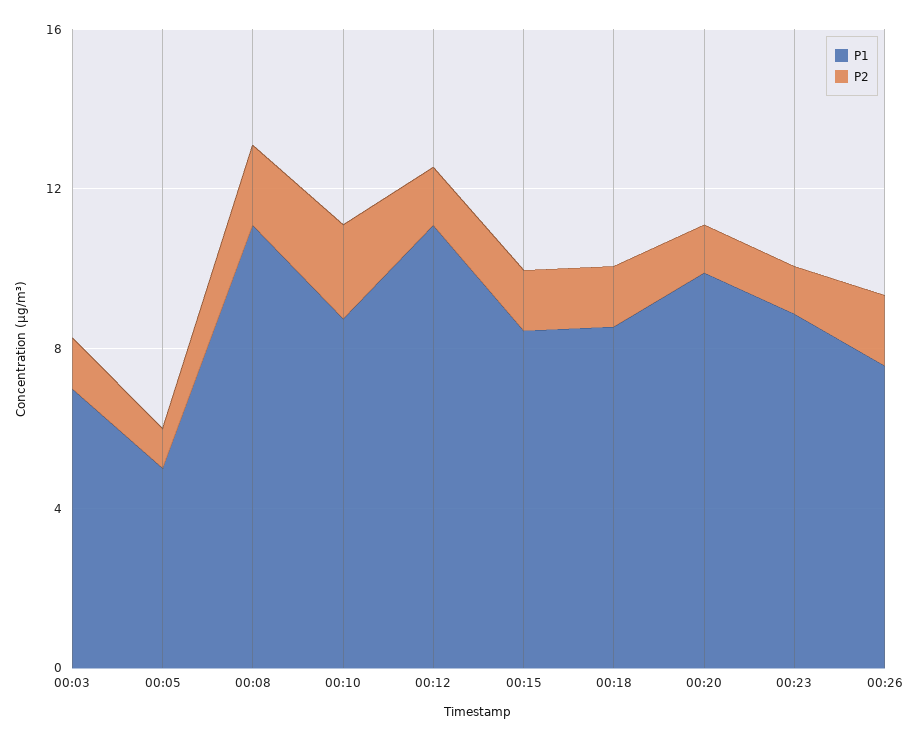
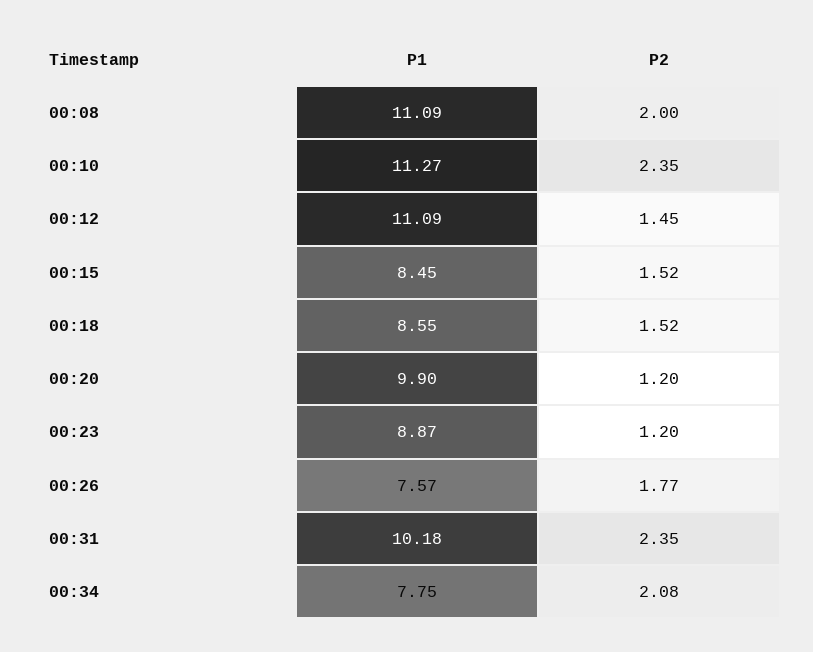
P1, 00:03: 7 -> none
P2, 00:03: 1 -> none
P1, 00:05: 5 -> none
P2, 00:05: 1 -> none
P1, 00:10: 9 -> 11.27
P1, 00:31: none -> 10.18
P2, 00:31: none -> 2.35
P1, 00:34: none -> 7.75
P2, 00:34: none -> 2.08

